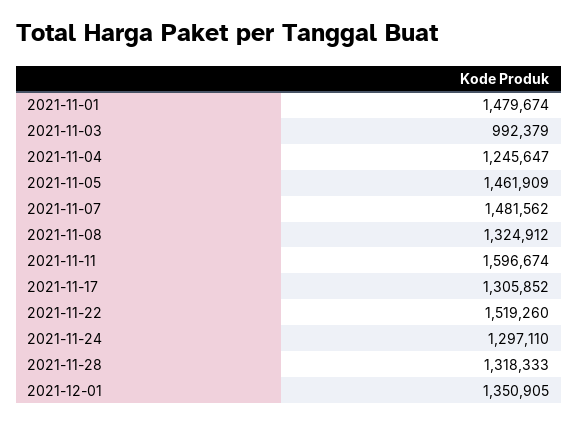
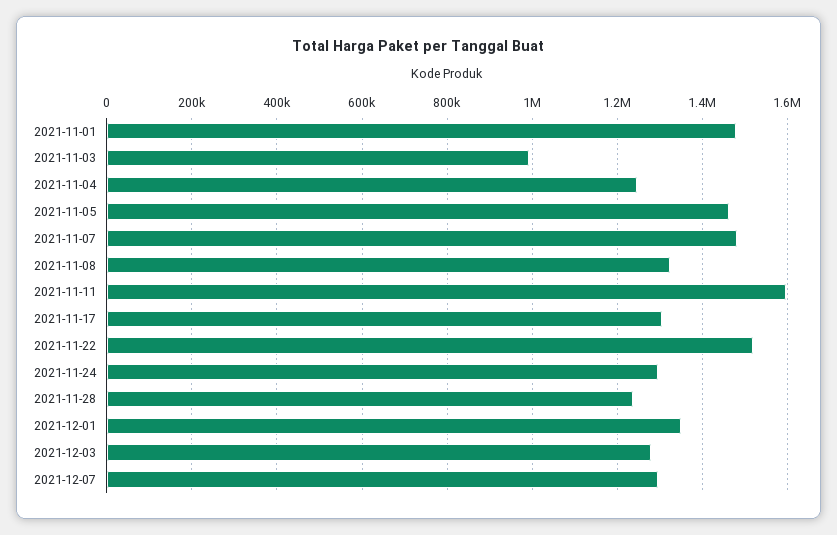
2021-11-28: 1318333 -> 1240000
2021-12-03: none -> 1280000
2021-12-07: none -> 1300000

